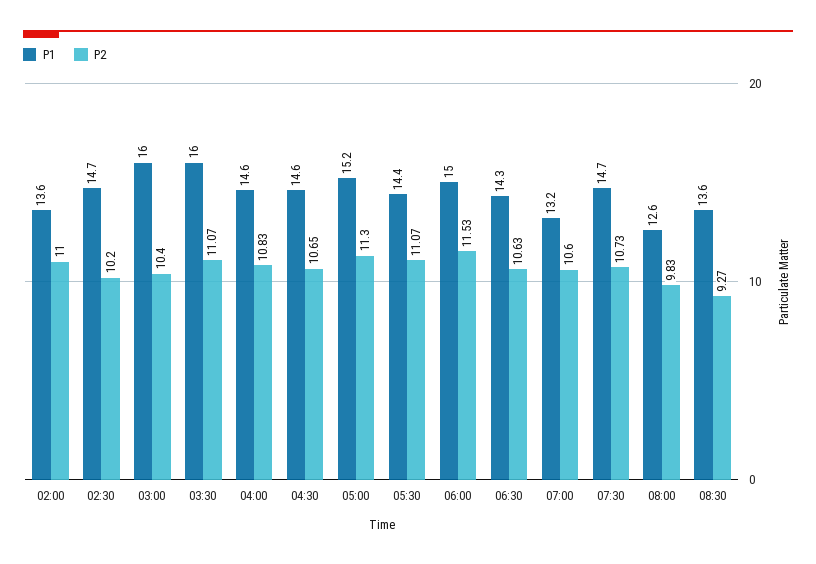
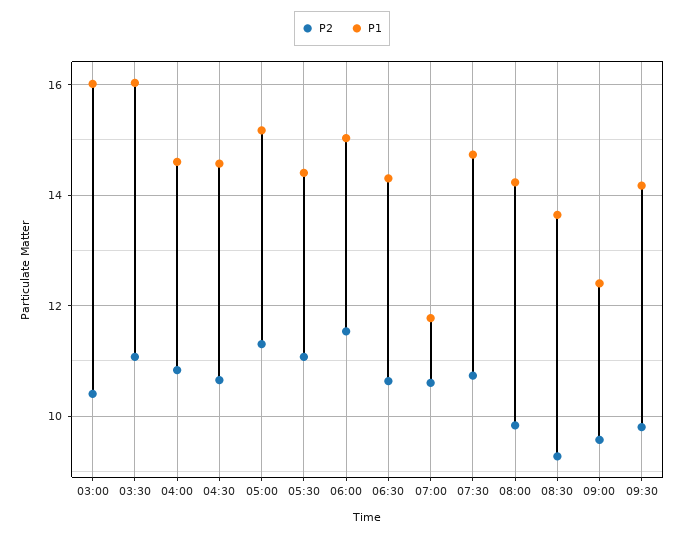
P1, 02:00: 13.6 -> none
P2, 02:00: 11 -> none
P1, 02:30: 14.7 -> none
P2, 02:30: 10.2 -> none
P1, 07:00: 13.2 -> 11.8
P1, 08:00: 12.6 -> 14.2
P2, 09:00: none -> 9.6
P1, 09:00: none -> 12.4
P2, 09:30: none -> 9.8
P1, 09:30: none -> 14.2

